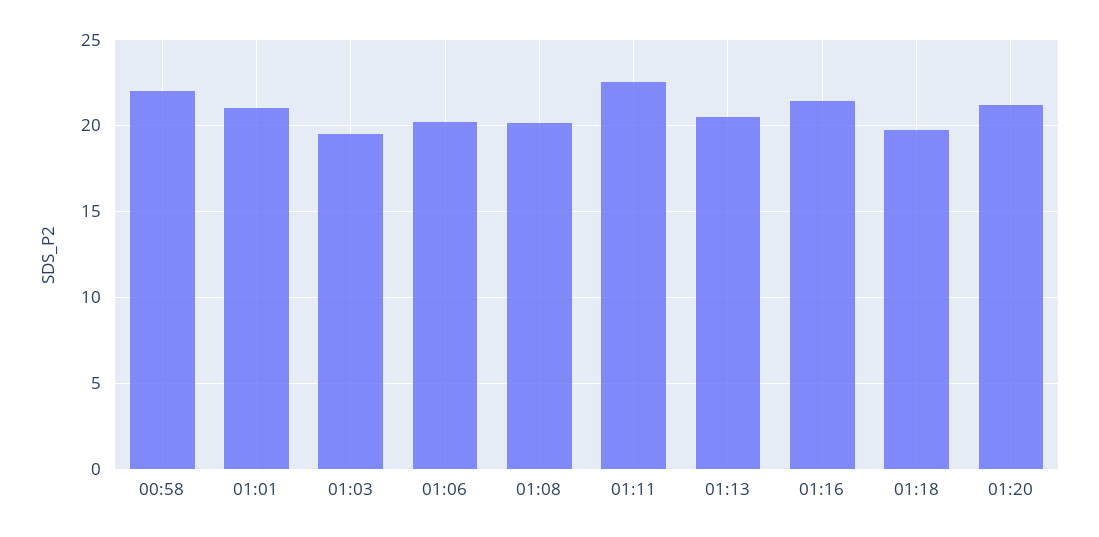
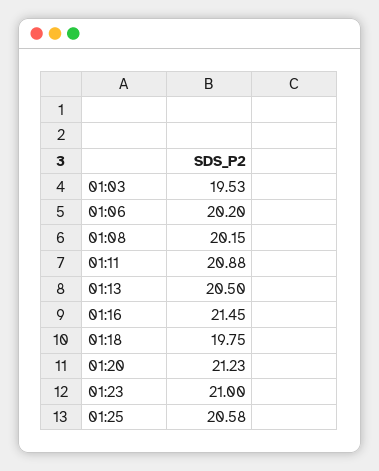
00:58: 22 -> none
01:01: 21 -> none
01:11: 22.5 -> 20.88
01:23: none -> 21
01:25: none -> 20.58

